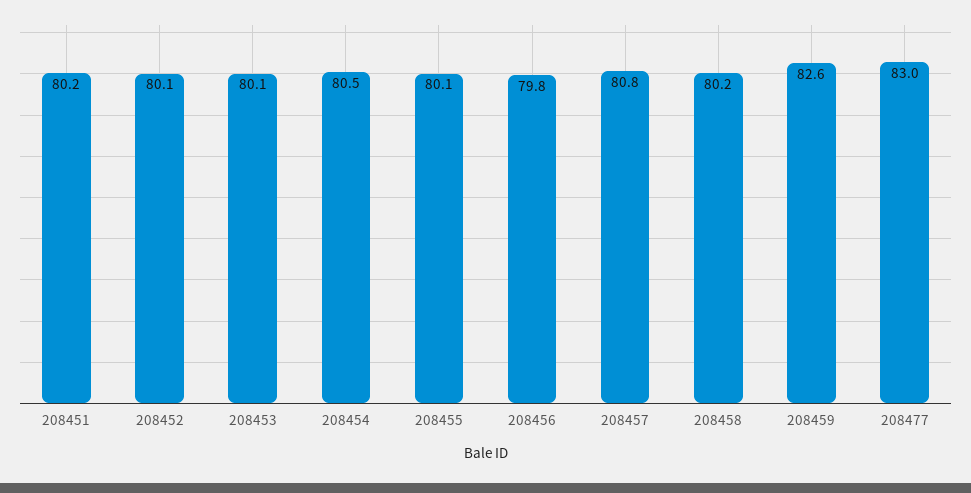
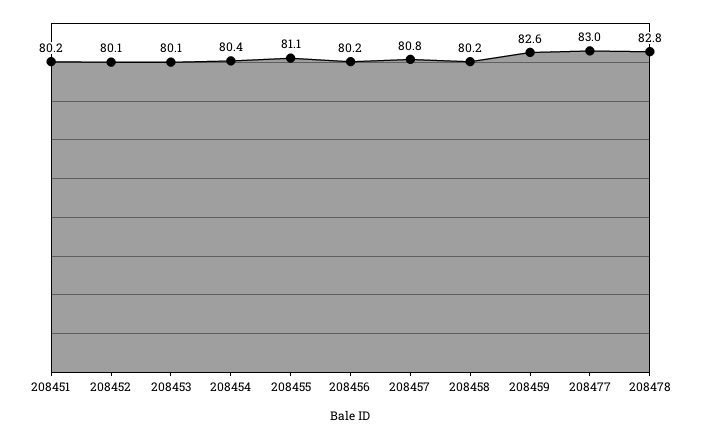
208454: 80.5 -> 80.4
208455: 80.1 -> 81.1
208456: 79.8 -> 80.2
208478: none -> 82.8

